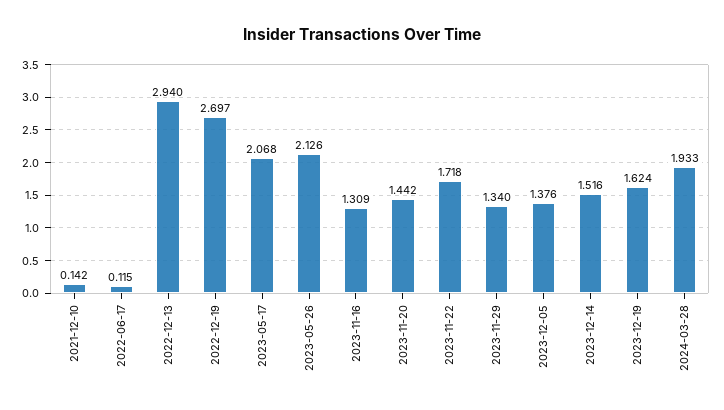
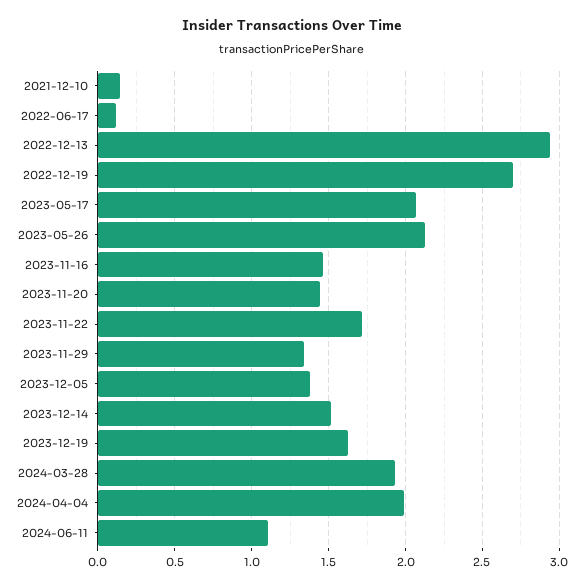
2023-11-16: 1.309 -> 1.45
2024-04-04: none -> 2
2024-06-11: none -> 1.1

